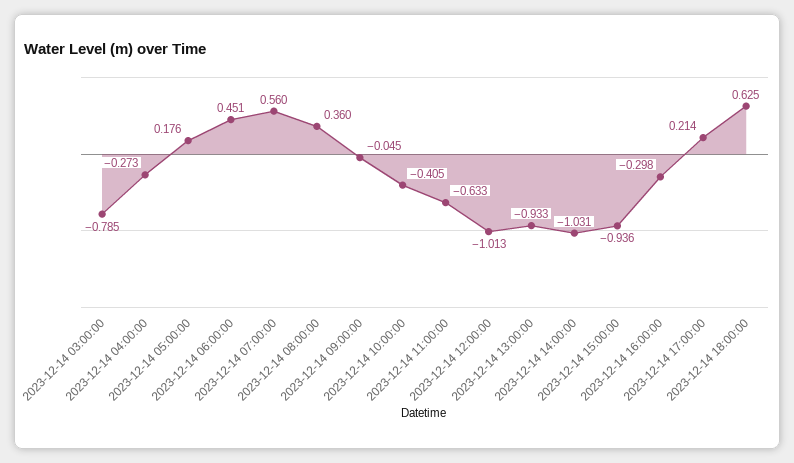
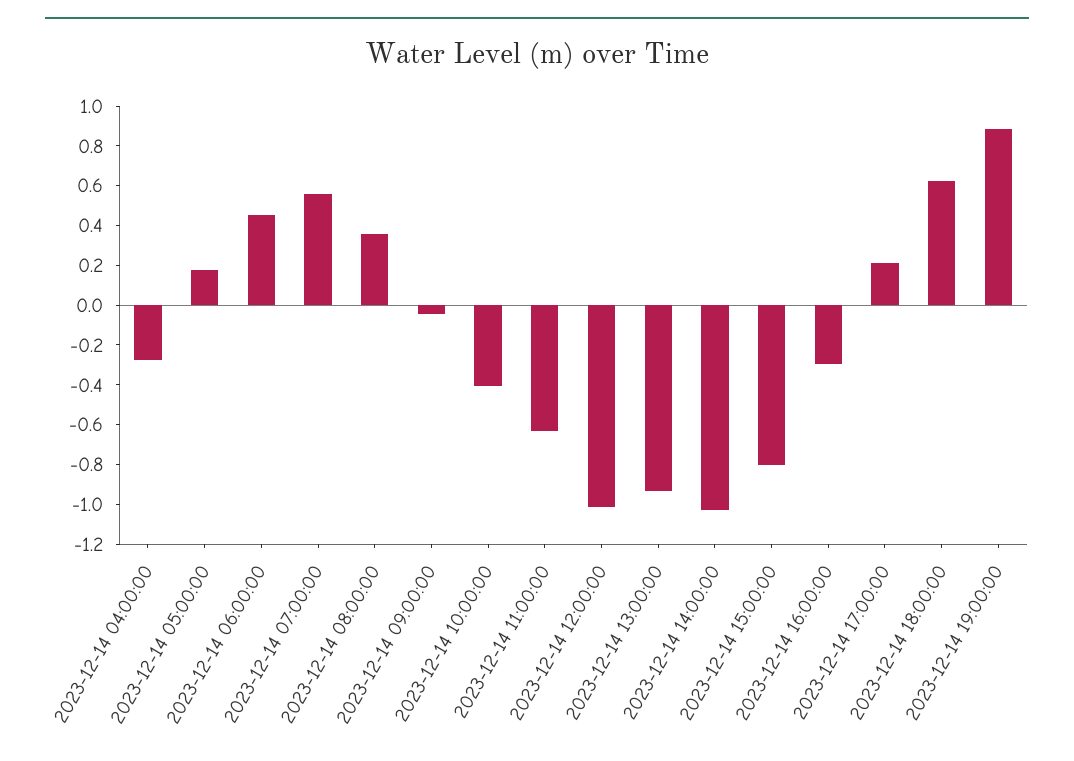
2023-12-14 03:00:00: -0.785 -> none
2023-12-14 15:00:00: -0.936 -> -0.8
2023-12-14 19:00:00: none -> 0.9

